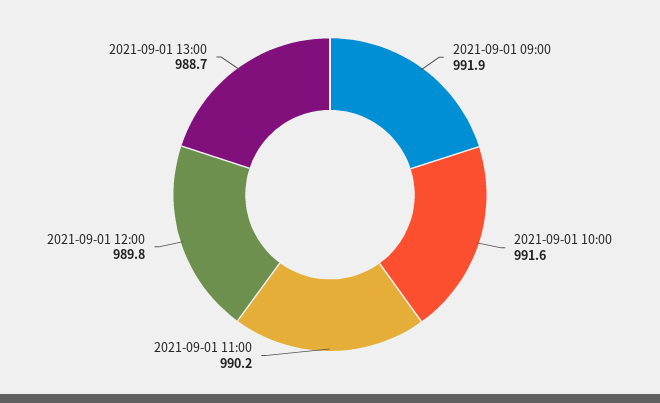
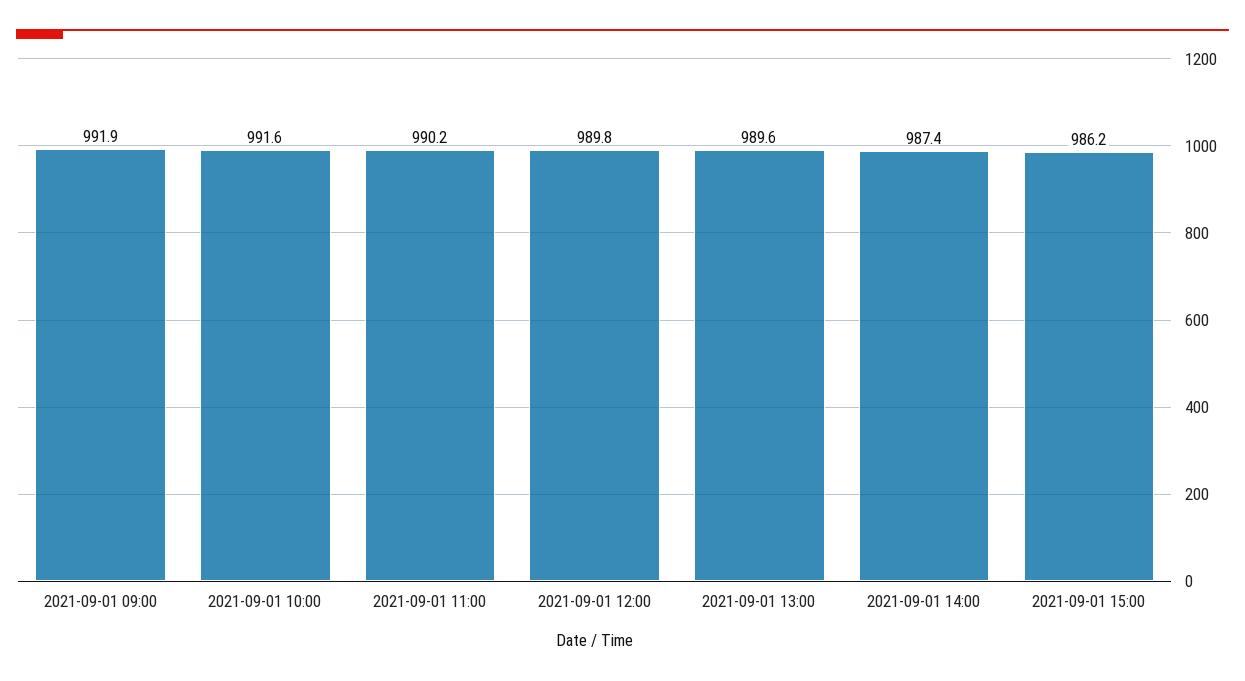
2021-09-01 13:00: 988.7 -> 989.6
2021-09-01 14:00: none -> 987.4
2021-09-01 15:00: none -> 986.2

